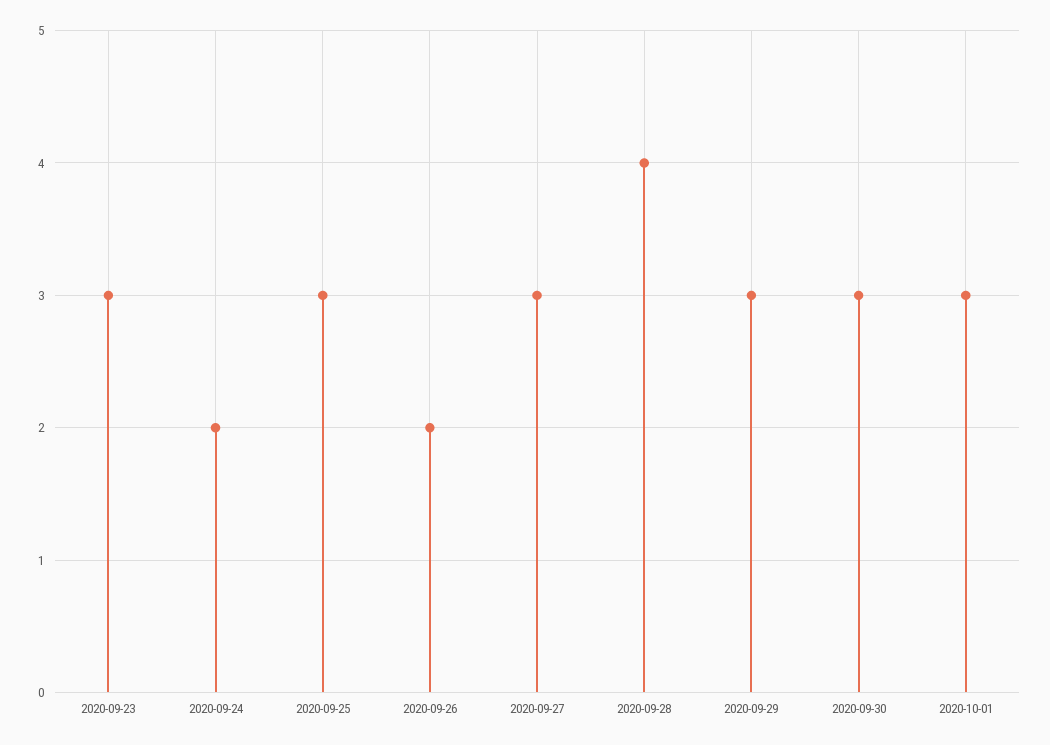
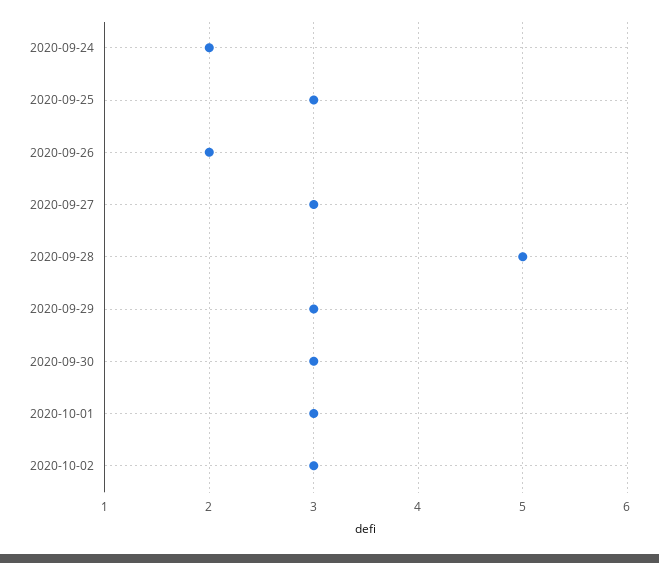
2020-09-23: 3 -> none
2020-09-28: 4 -> 5
2020-10-02: none -> 3

